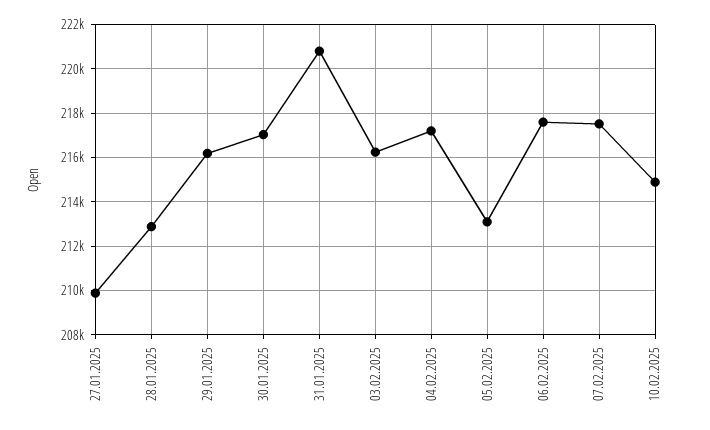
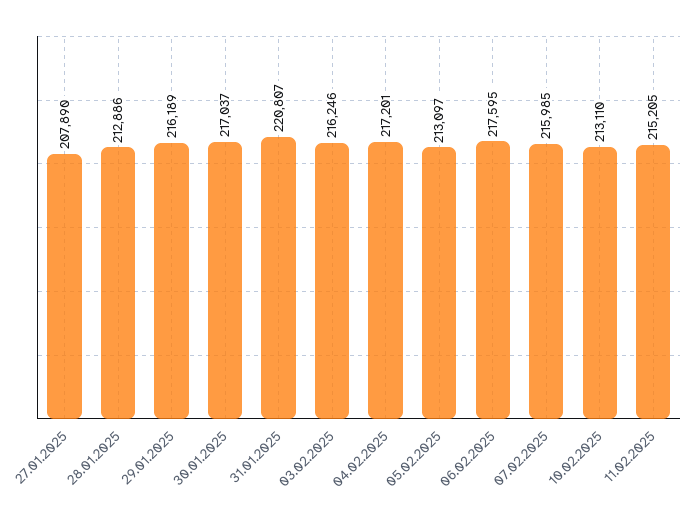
27.01.2025: 210000 -> 207890
07.02.2025: 217500 -> 215985
10.02.2025: 215000 -> 213110
11.02.2025: none -> 215205

